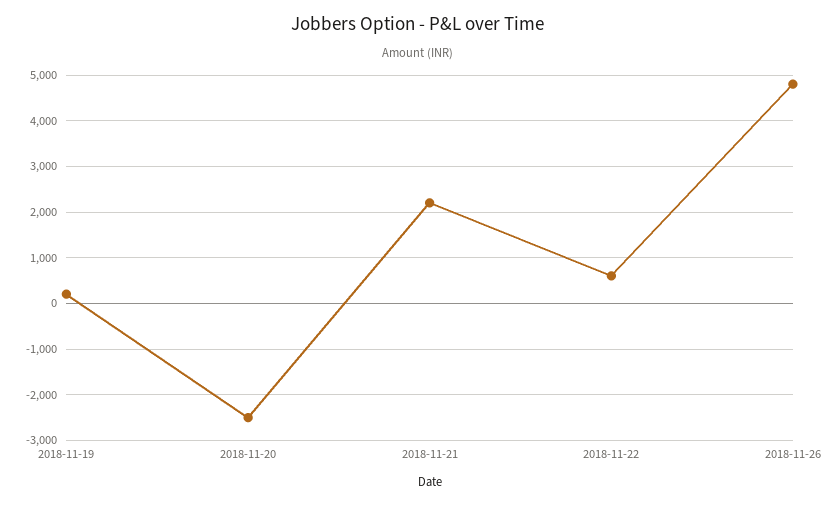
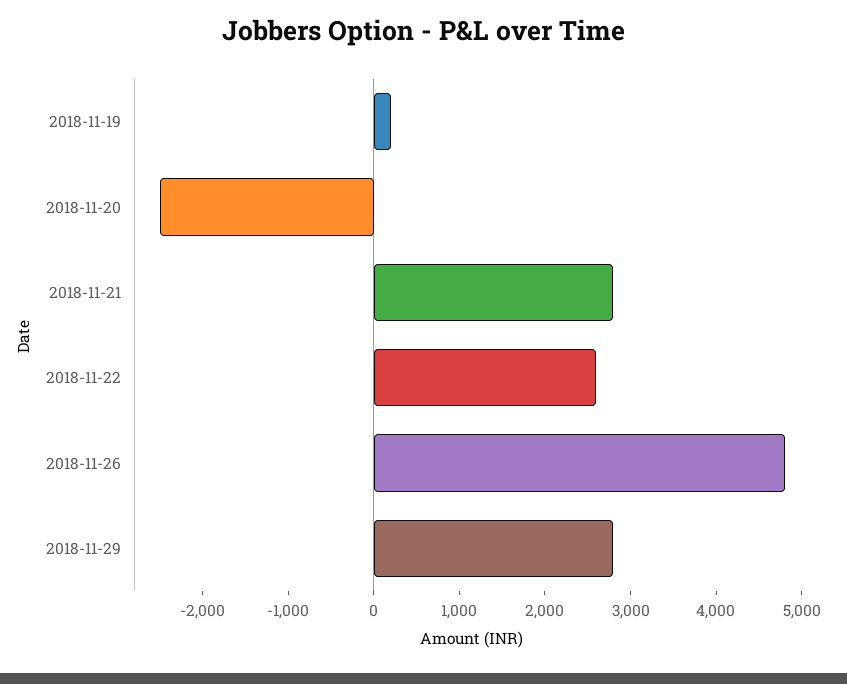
2018-11-21: 2200 -> 2800
2018-11-22: 600 -> 2600
2018-11-29: none -> 2800

